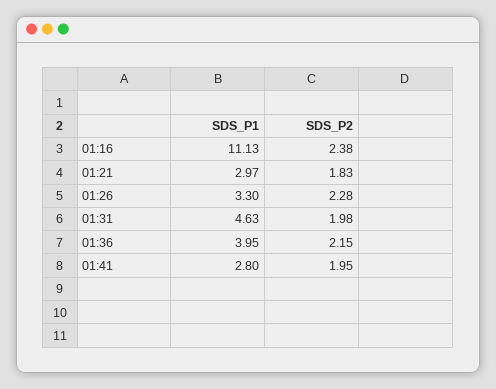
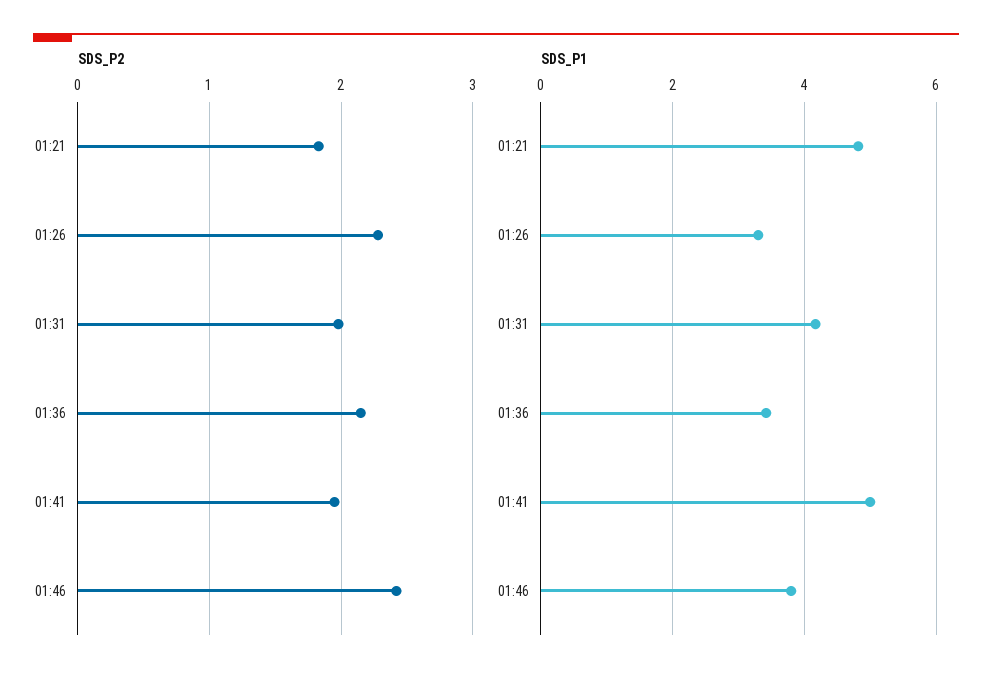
SDS_P1, 01:16: 11.13 -> none
SDS_P2, 01:16: 2.38 -> none
SDS_P1, 01:21: 2.97 -> 4.8
SDS_P1, 01:31: 4.63 -> 4.2
SDS_P1, 01:36: 3.95 -> 3.4
SDS_P1, 01:41: 2.8 -> 5
SDS_P2, 01:46: none -> 2.4
SDS_P1, 01:46: none -> 3.8

